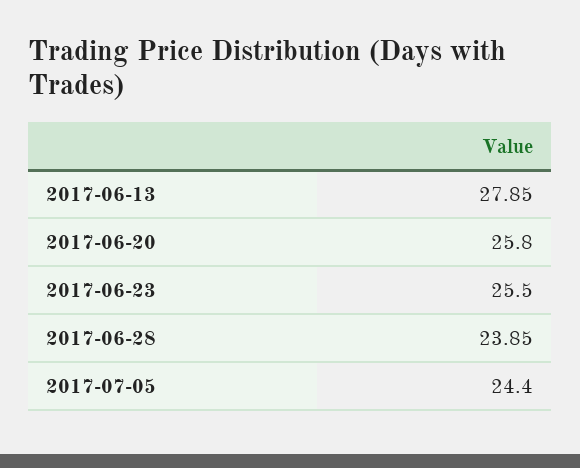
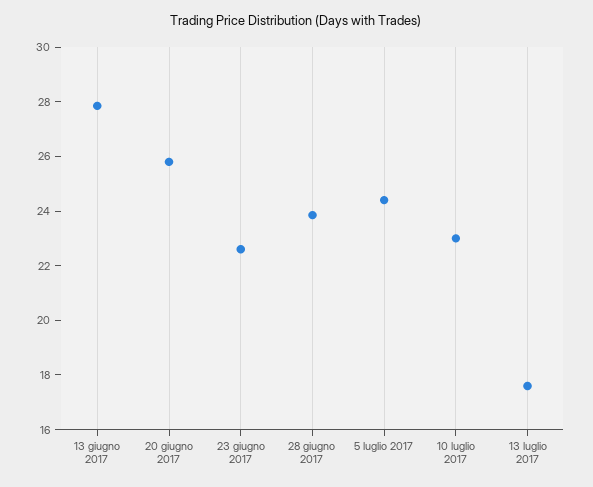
2017-06-23: 25.5 -> 22.5
10 luglio 2017: none -> 23
13 luglio 2017: none -> 17.5

